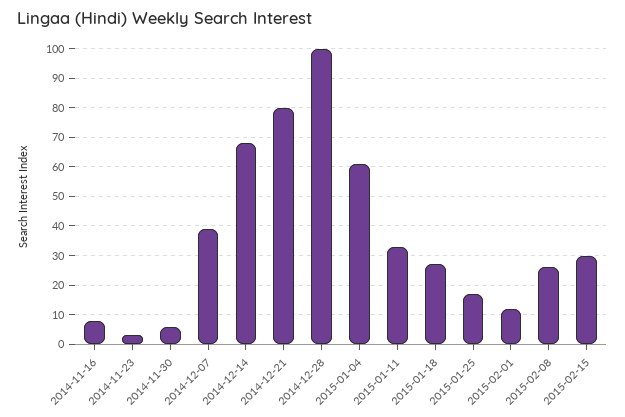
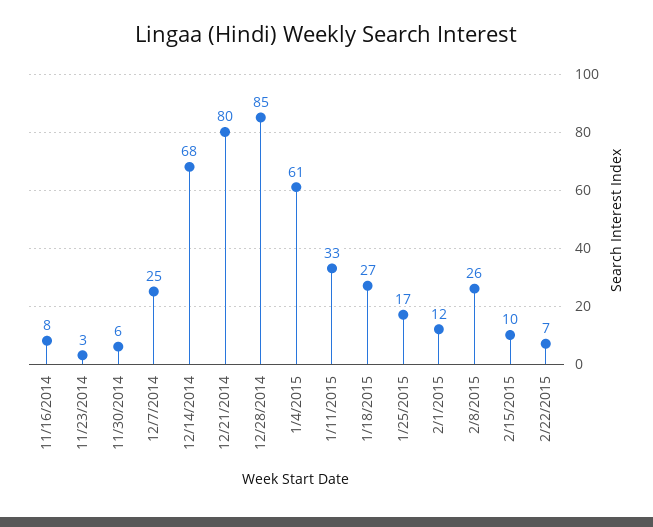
2014-12-07: 40 -> 25
2014-12-28: 100 -> 85
2015-02-15: 30 -> 10
2/22/2015: none -> 7

